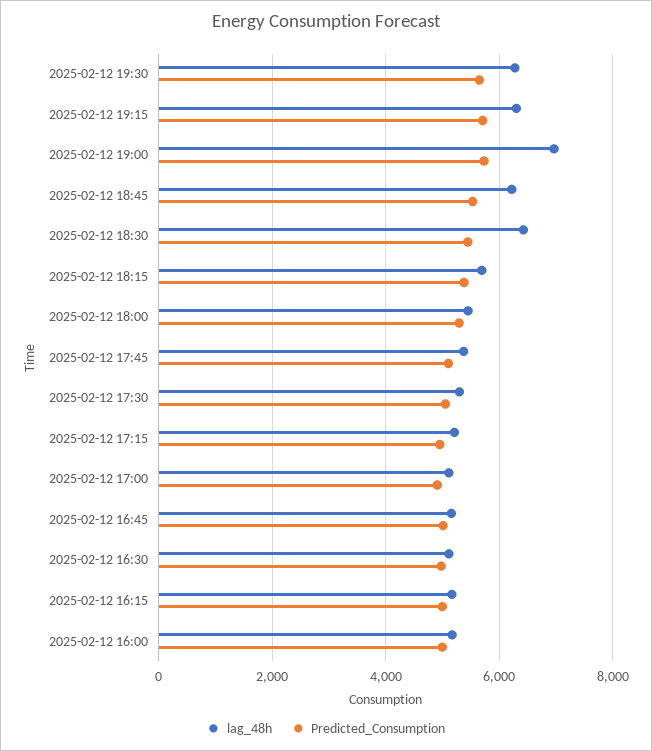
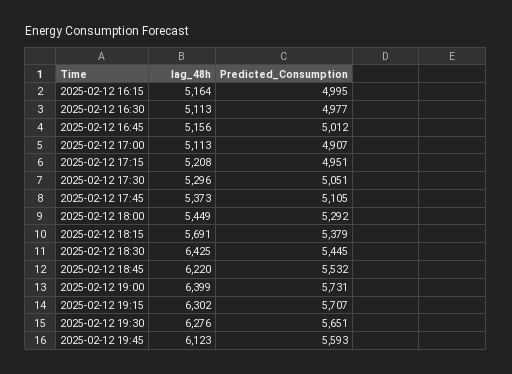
lag_48h, 2025-02-12 19:00: 7000 -> 6399
lag_48h, 2025-02-12 16:00: 5200 -> none
Predicted_Consumption, 2025-02-12 16:00: 5000 -> none
lag_48h, 2025-02-12 19:45: none -> 6123
Predicted_Consumption, 2025-02-12 19:45: none -> 5593

